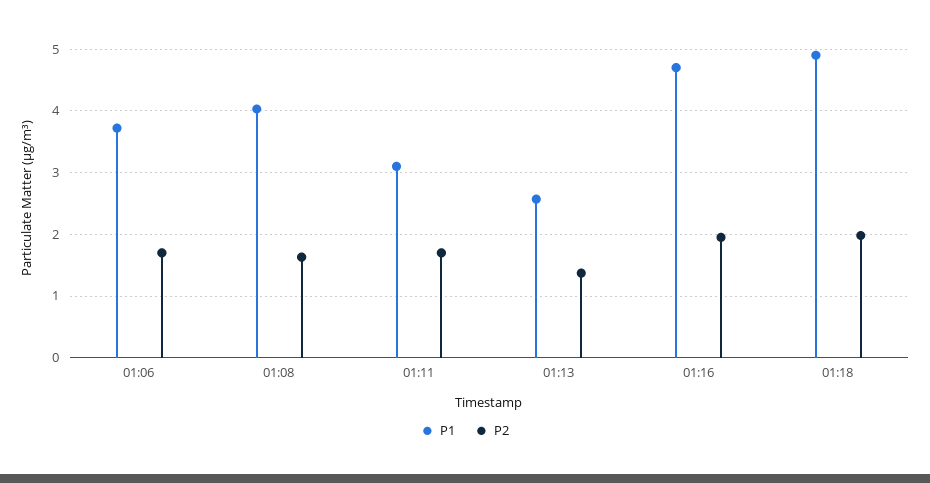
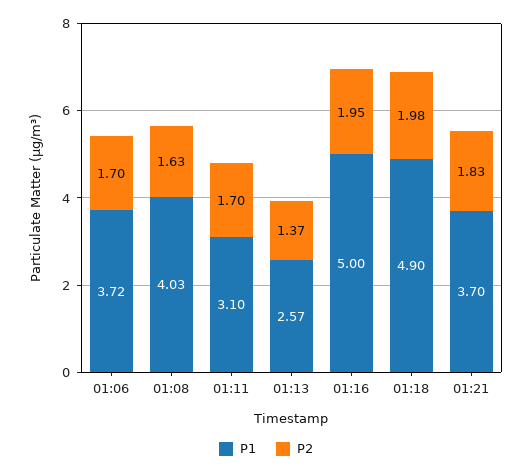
P1, 01:16: 4.7 -> 5
P1, 01:21: none -> 3.7
P2, 01:21: none -> 1.83

